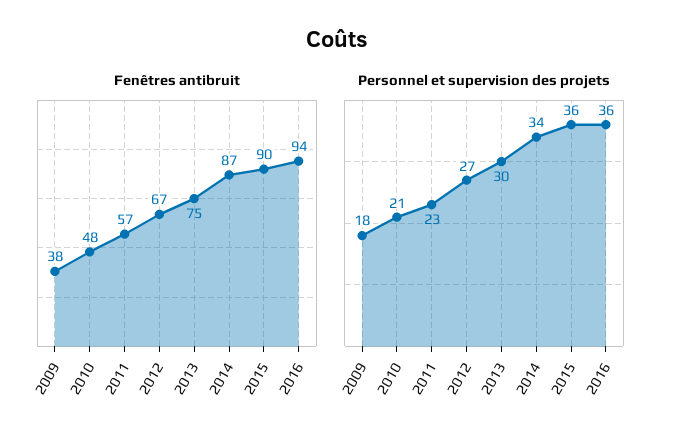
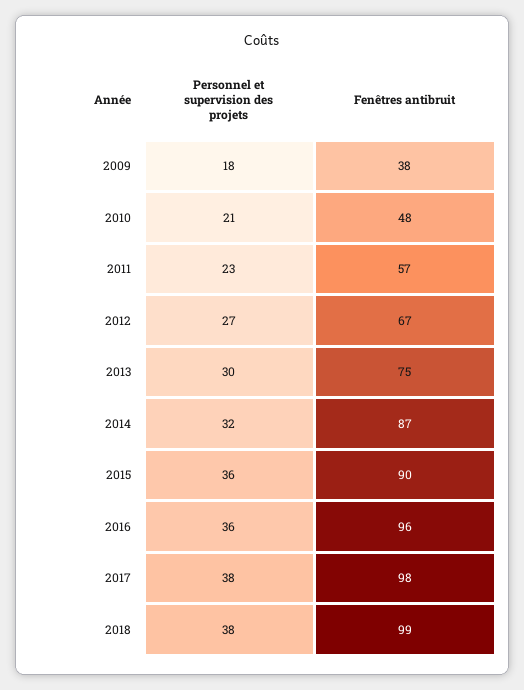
Fenêtres antibruit, 2016: 94 -> 96
Personnel et supervision des projets, 2014: 34 -> 32
Personnel et supervision des projets, 2017: none -> 38
Fenêtres antibruit, 2017: none -> 98
Personnel et supervision des projets, 2018: none -> 38
Fenêtres antibruit, 2018: none -> 99

